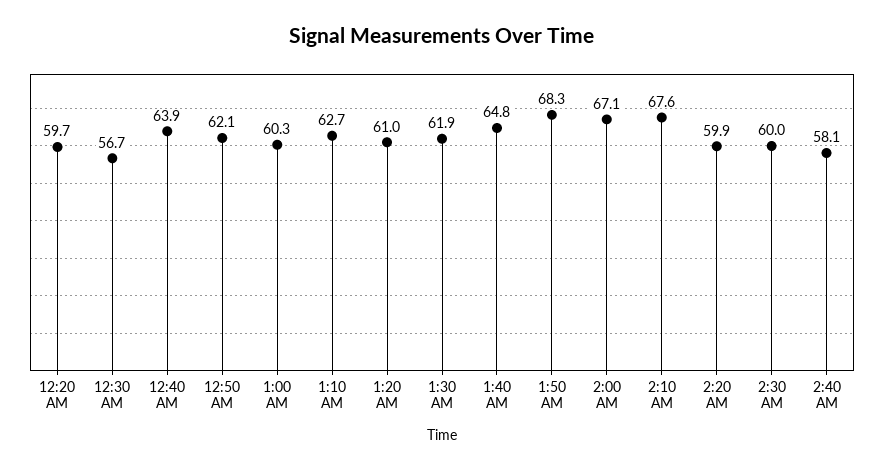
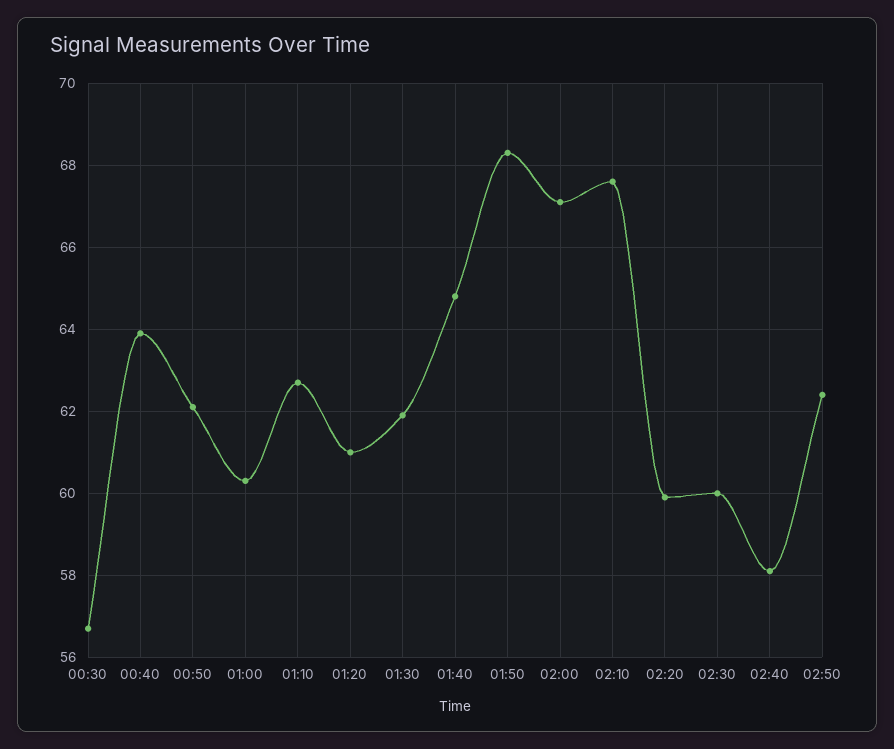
12:20 AM: 59.7 -> none
02:50: none -> 62.5

